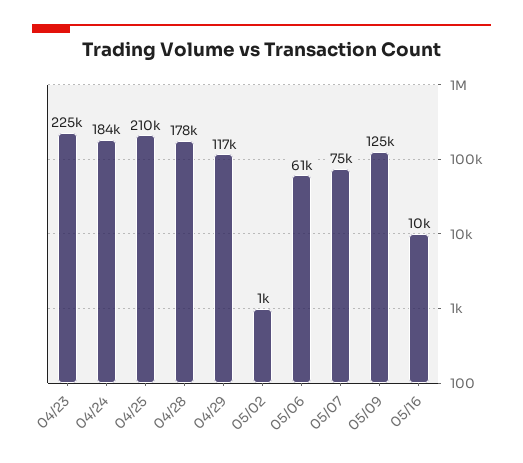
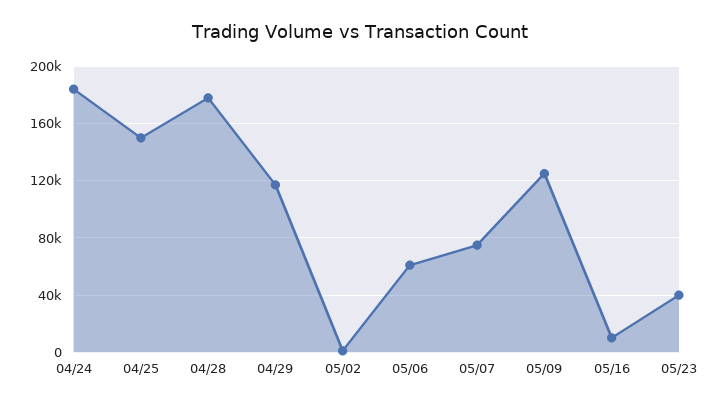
04/23: 225000 -> none
04/25: 210000 -> 150000
05/23: none -> 40000

